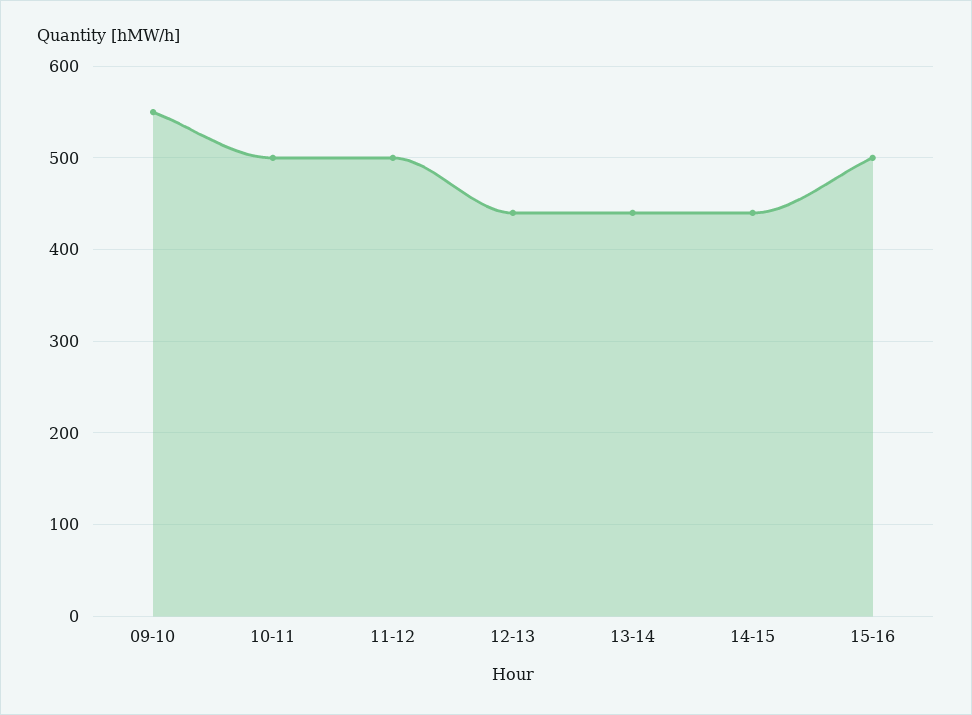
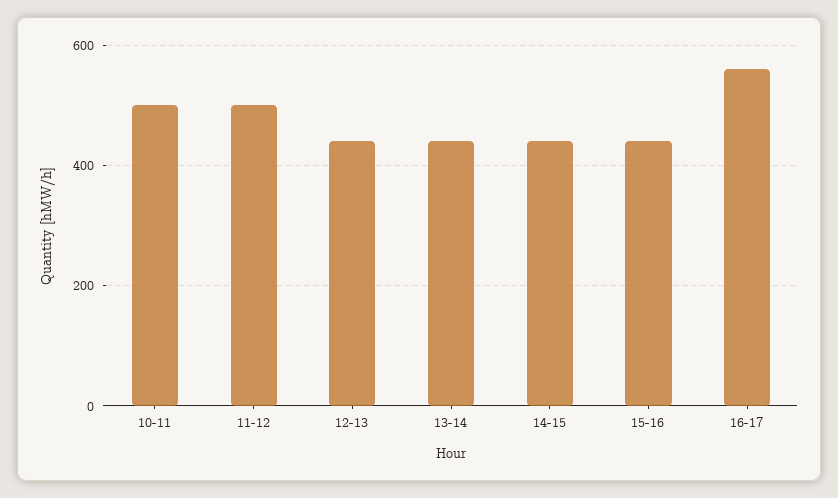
09-10: 550 -> none
15-16: 500 -> 440
16-17: none -> 560

